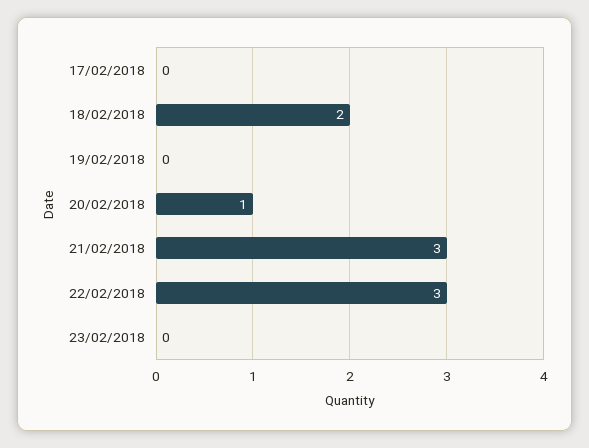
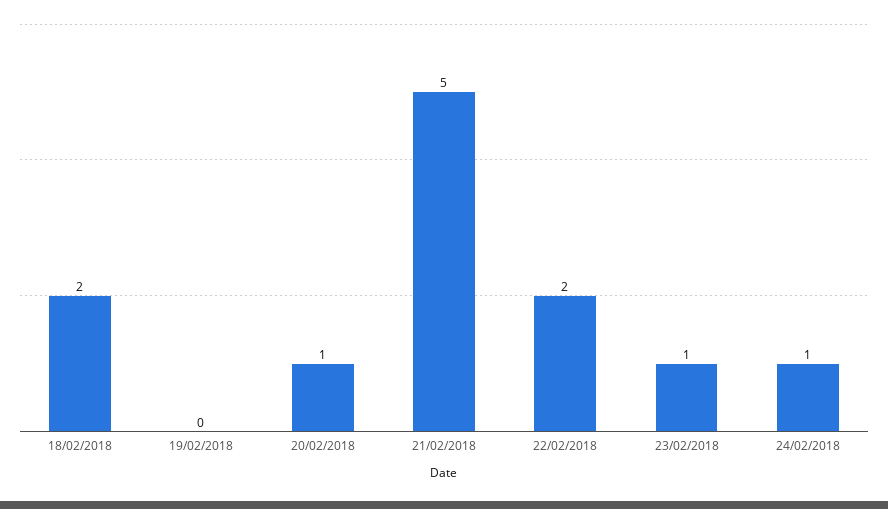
17/02/2018: 0 -> none
21/02/2018: 3 -> 5
22/02/2018: 3 -> 2
23/02/2018: 0 -> 1
24/02/2018: none -> 1

